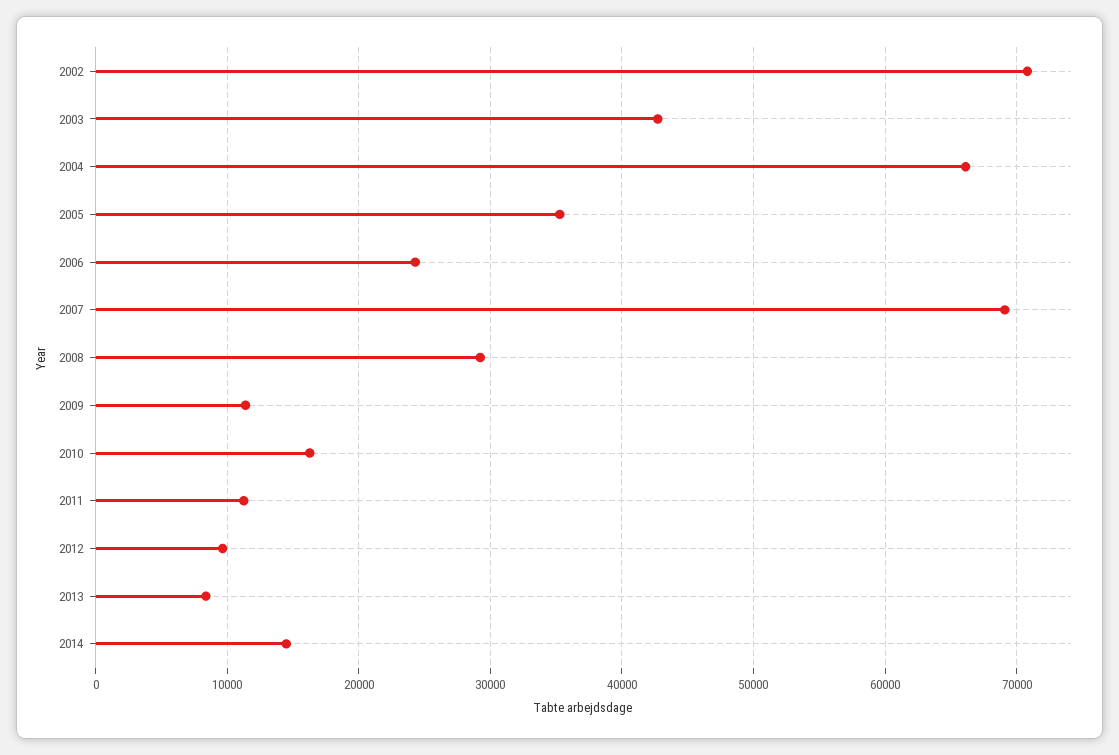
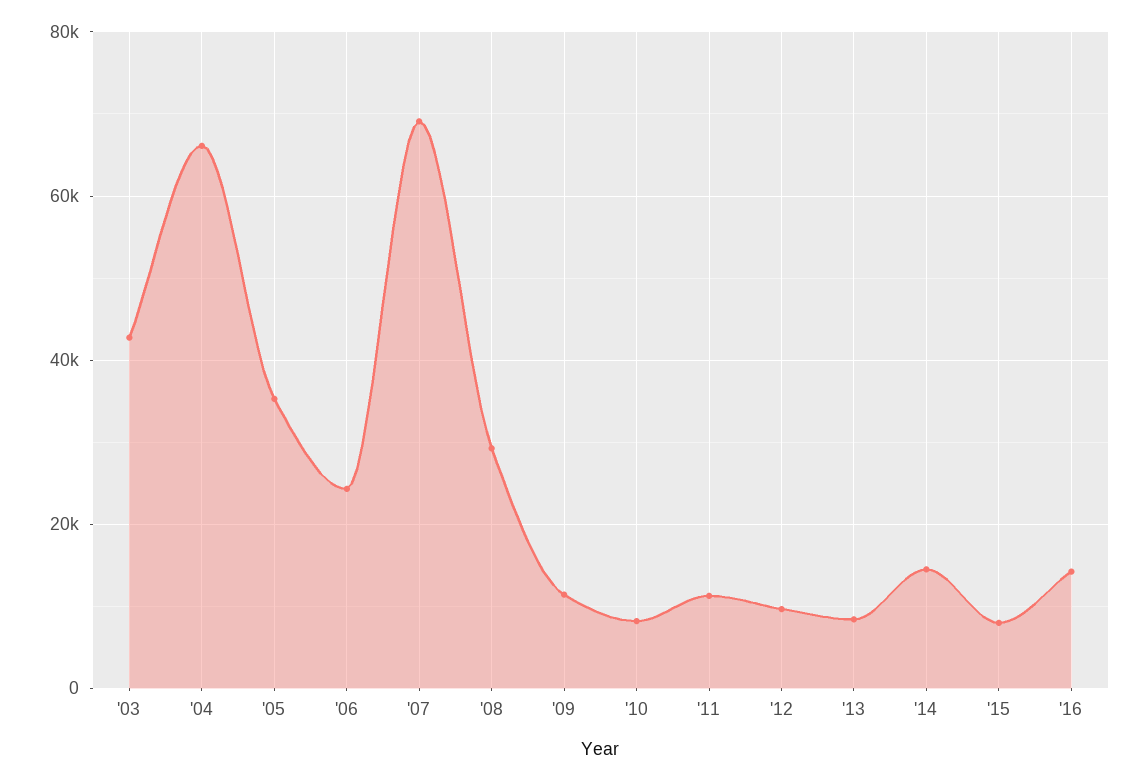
2002: 71000 -> none
2010: 16000 -> 8000
'15: none -> 8000
'16: none -> 14000

